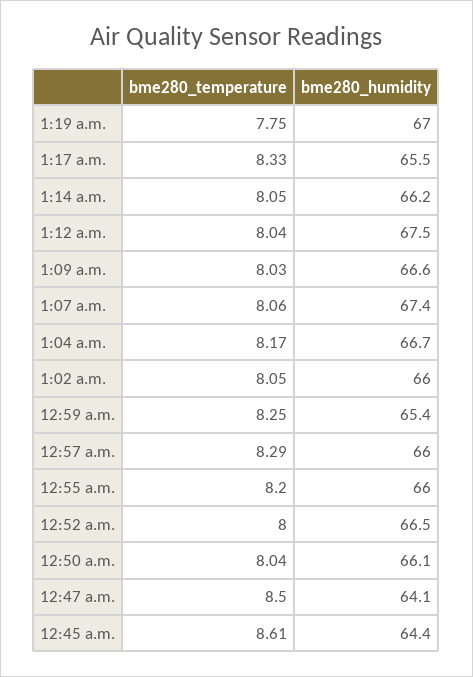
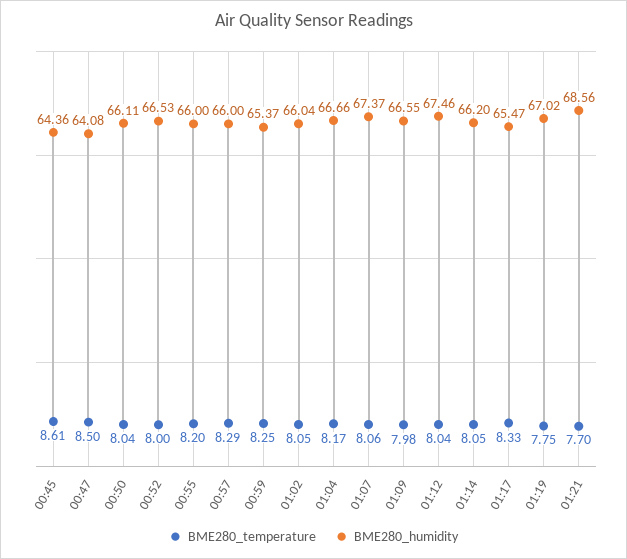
bme280_temperature, 1:09 a.m.: 8.03 -> 7.98
bme280_temperature, 01:21: none -> 7.7
bme280_humidity, 01:21: none -> 68.56

